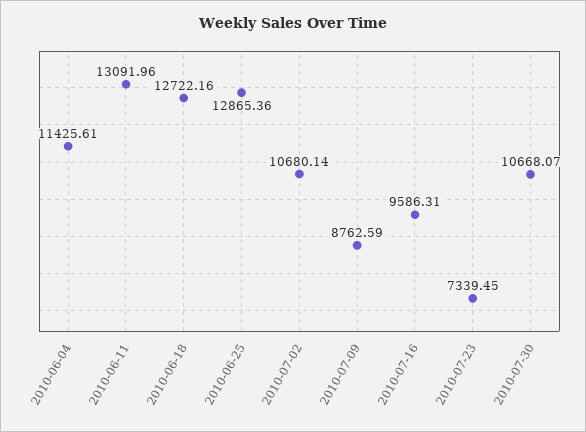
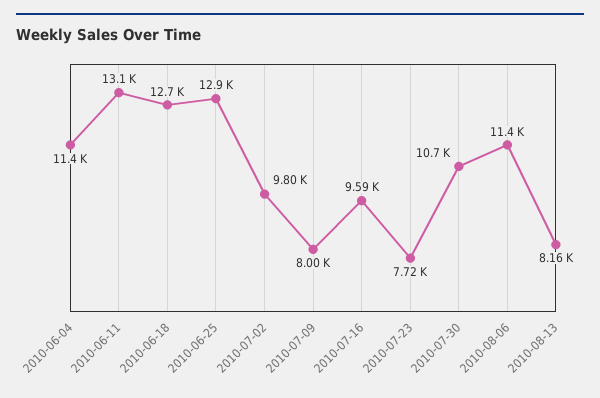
2010-07-02: 10680.14 -> 9800
2010-07-09: 8762.59 -> 8000
2010-07-23: 7339.45 -> 7720
2010-08-06: none -> 11400
2010-08-13: none -> 8160

